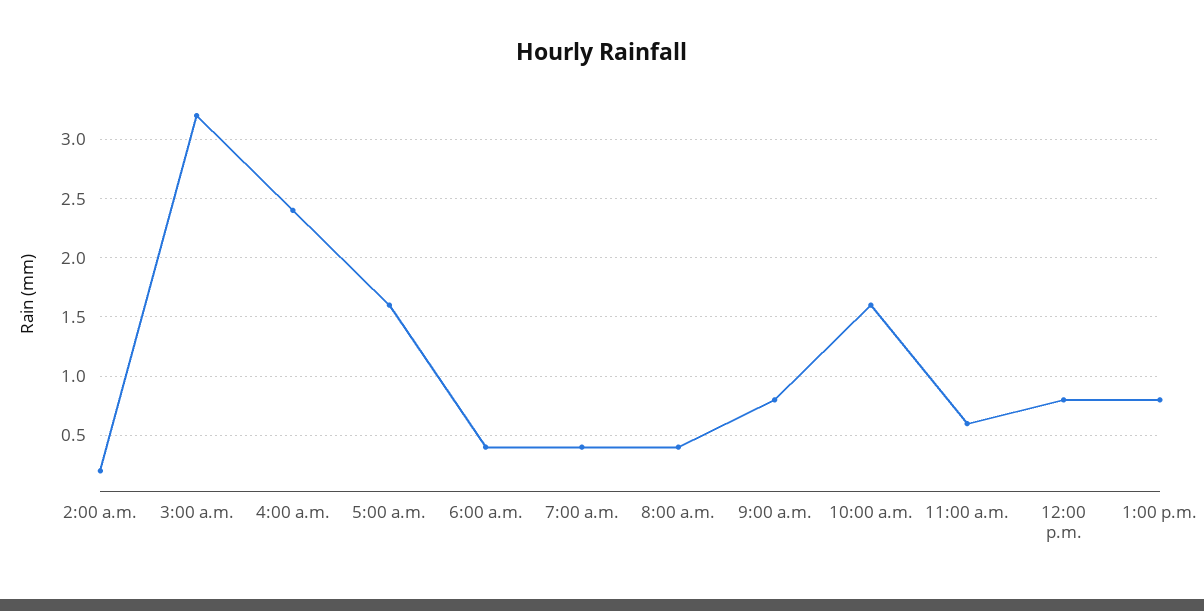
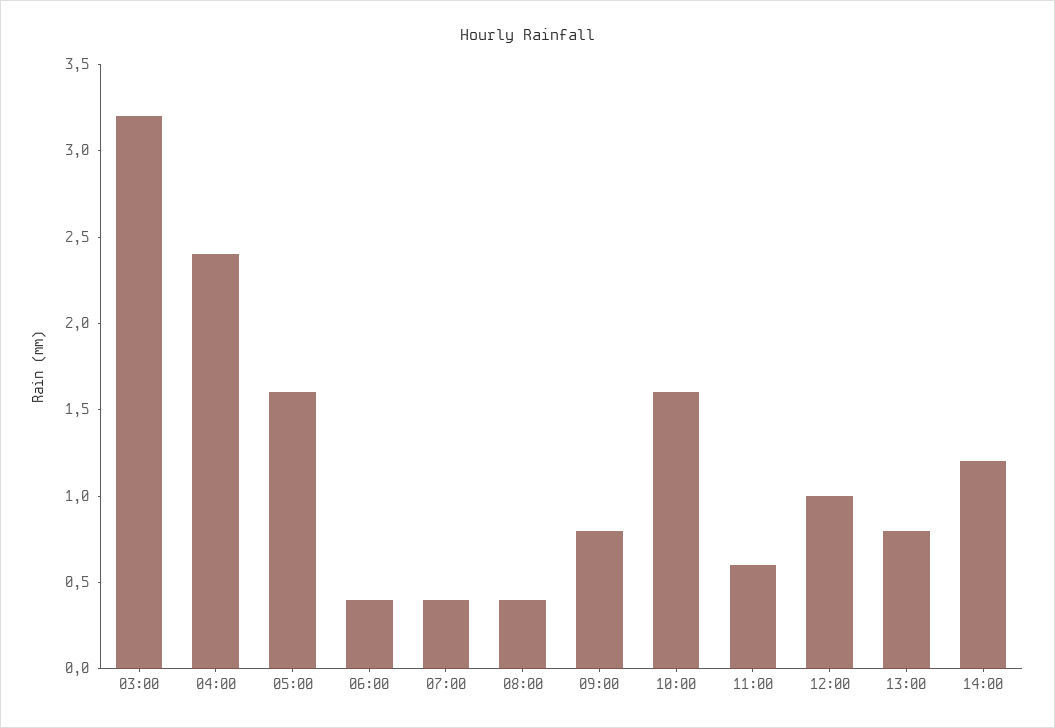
2:00 a.m.: 0.2 -> none
12:00 p.m.: 0.8 -> 1
14:00: none -> 1.2

